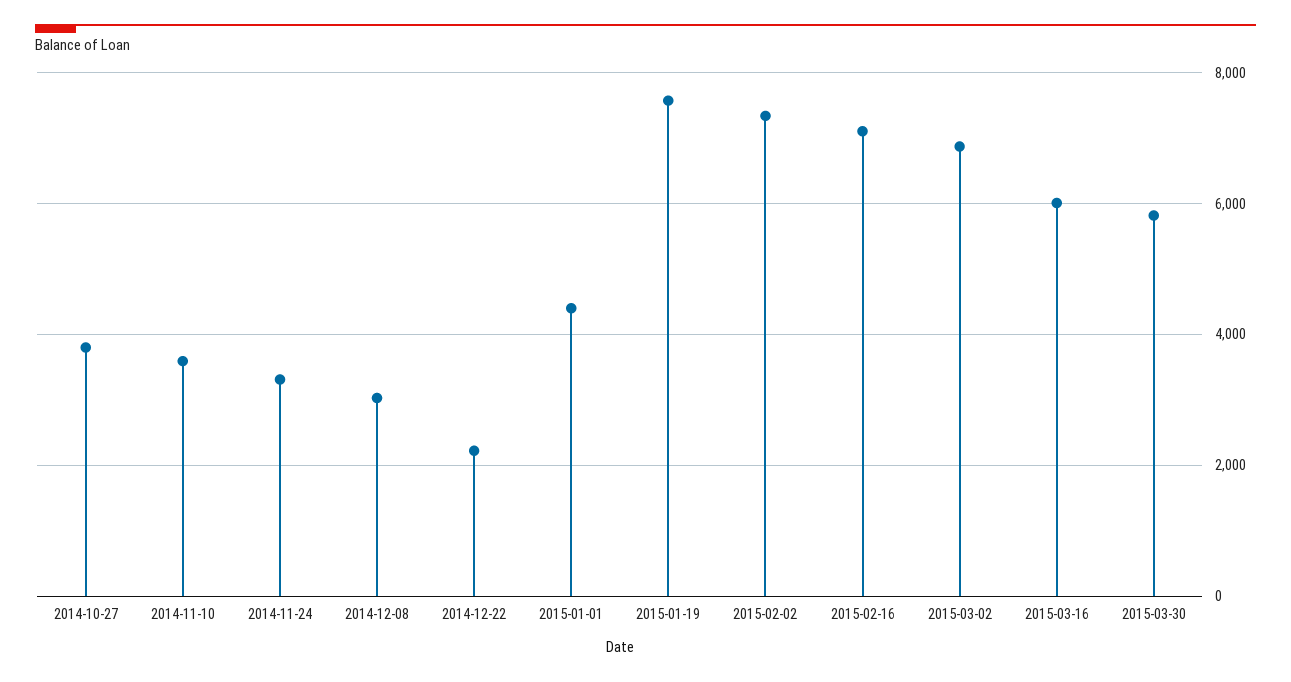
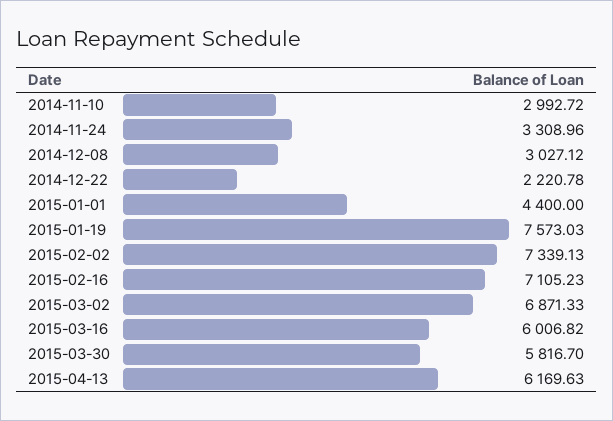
2014-10-27: 3800 -> none
2014-11-10: 3600 -> 2992.72
2015-04-13: none -> 6169.63

